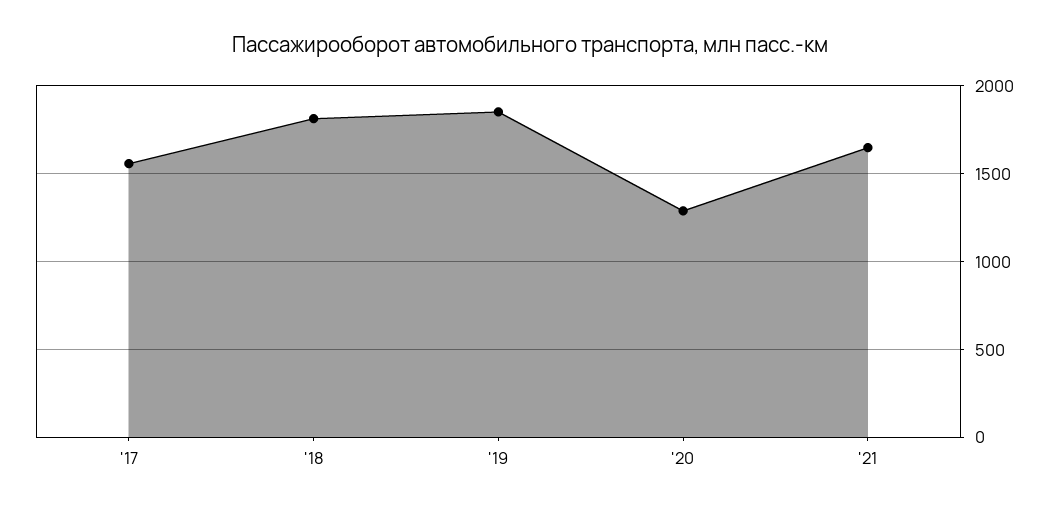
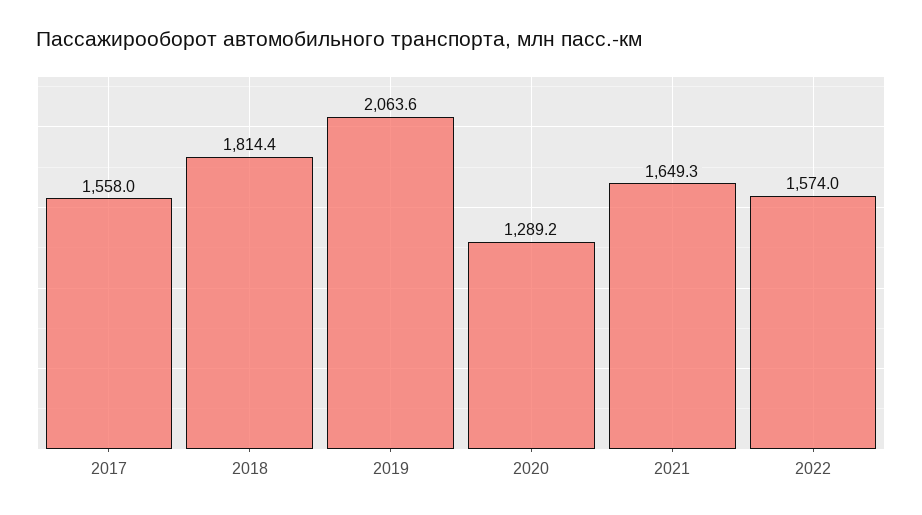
'19: 1850 -> 2063.6
2022: none -> 1574

